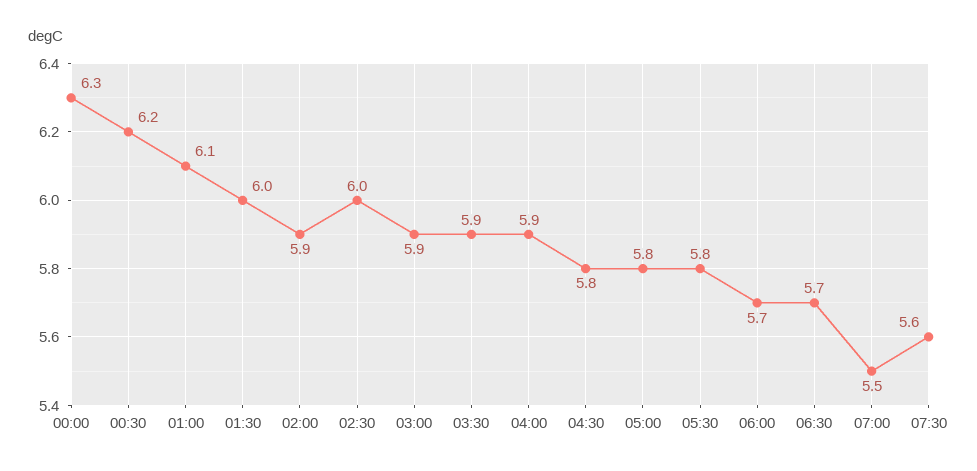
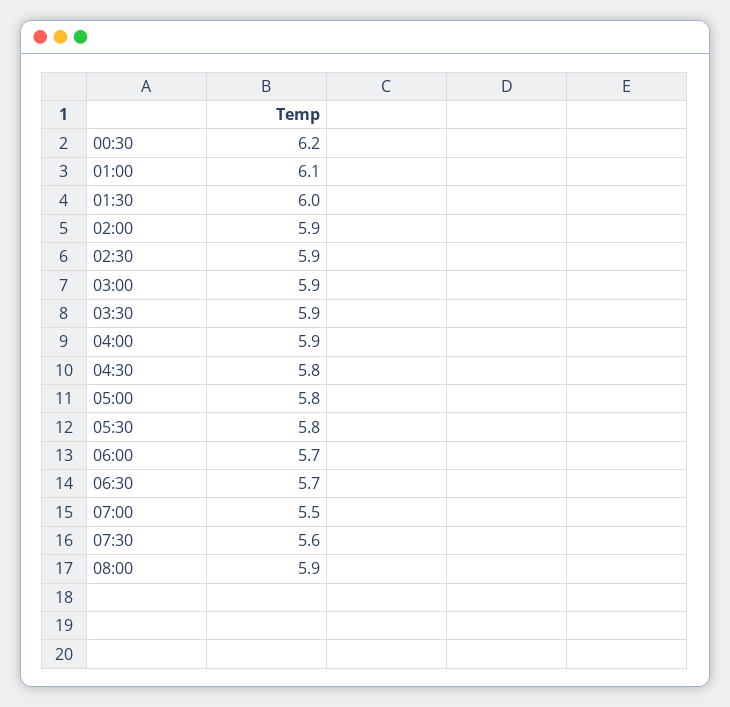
00:00: 6.3 -> none
02:30: 6 -> 5.9
08:00: none -> 5.9

